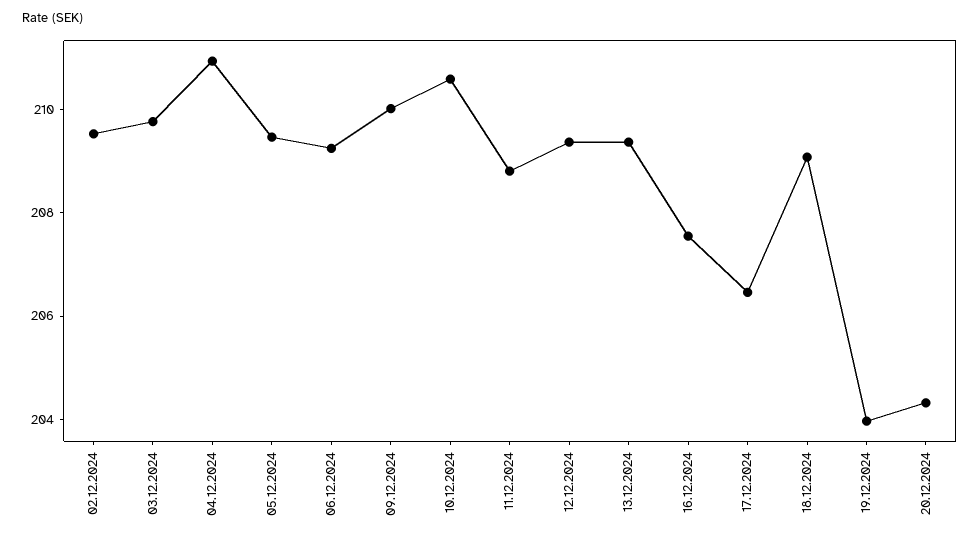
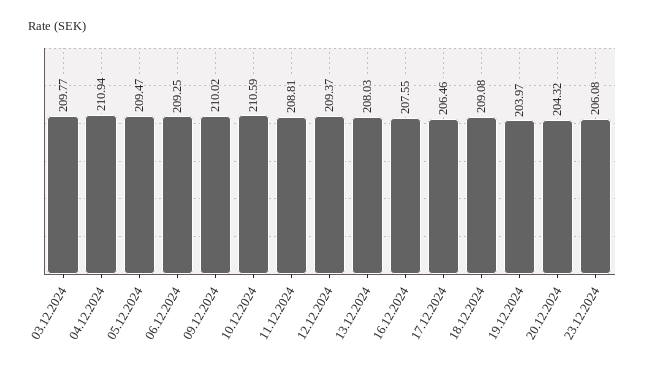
02.12.2024: 209.5 -> none
13.12.2024: 209.5 -> 208.03
23.12.2024: none -> 206.08

